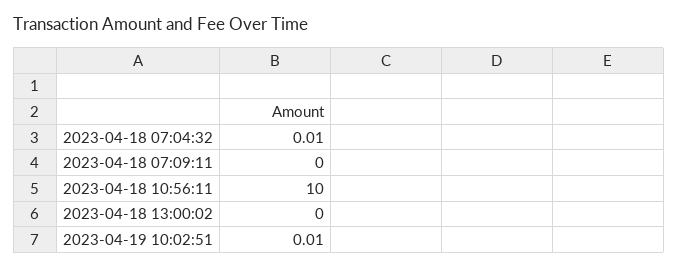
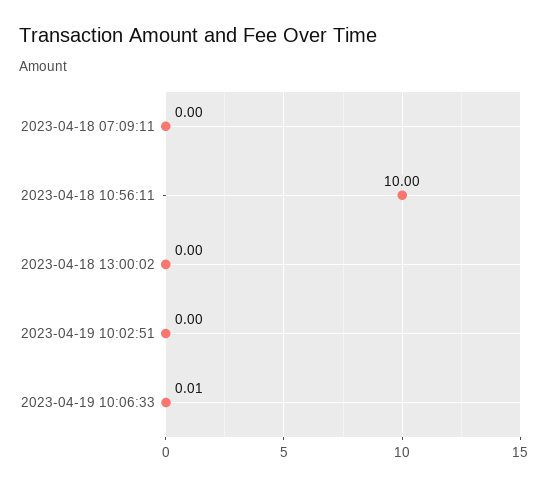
2023-04-18 07:04:32: 0.01 -> none
2023-04-19 10:02:51: 0.01 -> 0
2023-04-19 10:06:33: none -> 0.01

